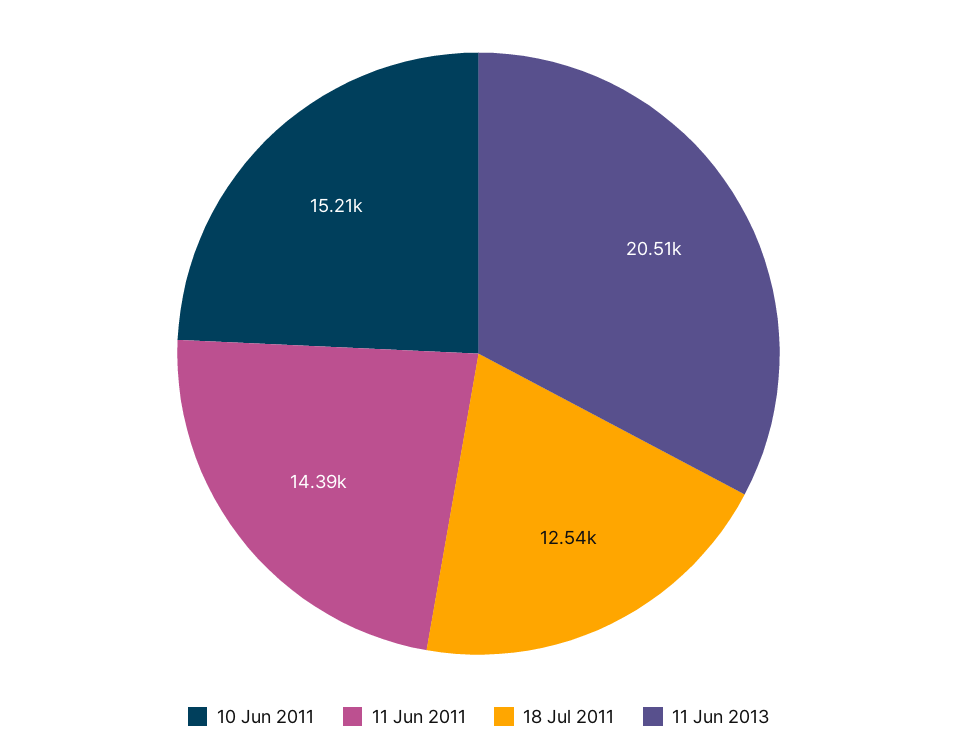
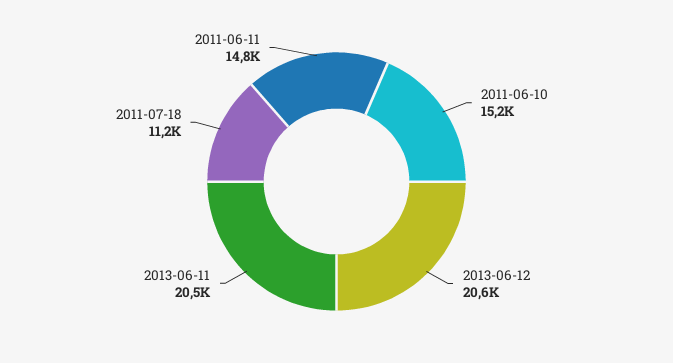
11 Jun 2011: 14390 -> 14800
18 Jul 2011: 12540 -> 11200
2013-06-12: none -> 20600

